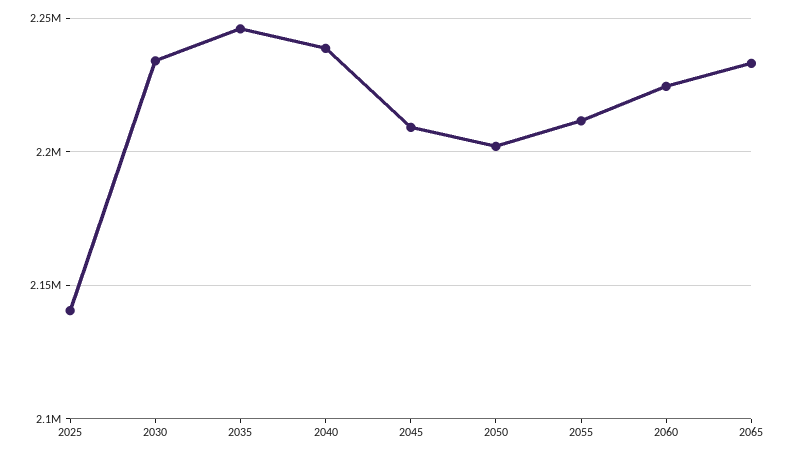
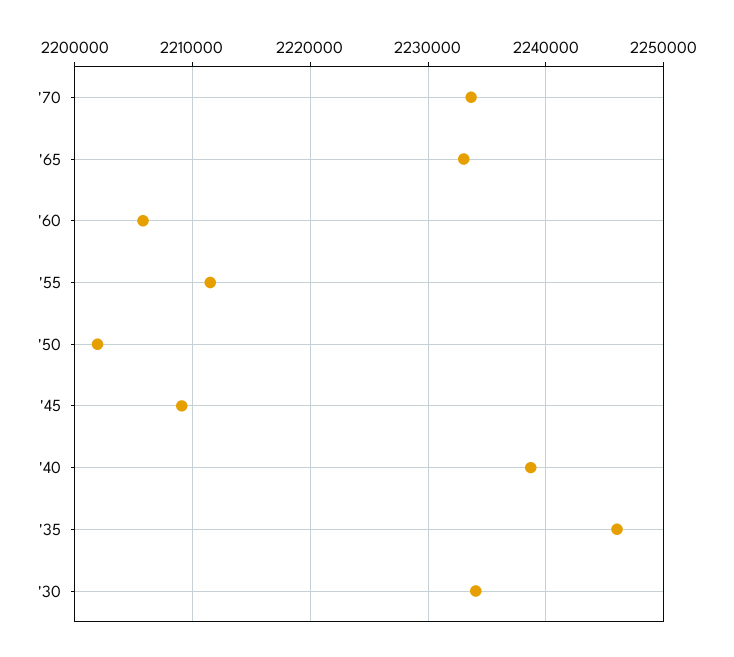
2025: 2140000 -> none
2060: 2225000 -> 2206000
'70: none -> 2234000

